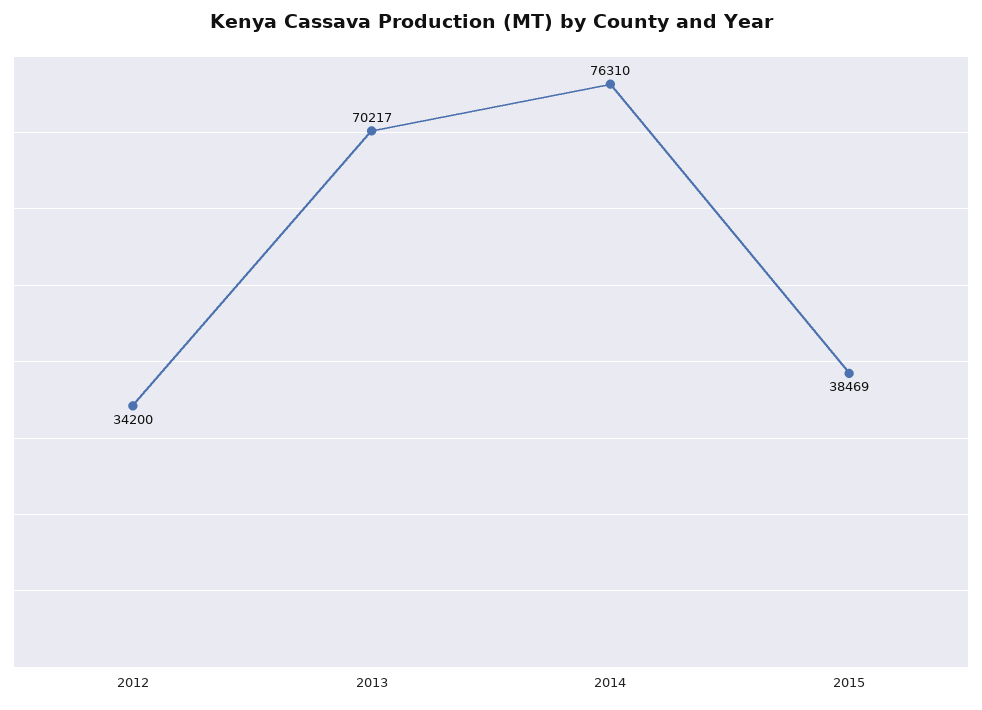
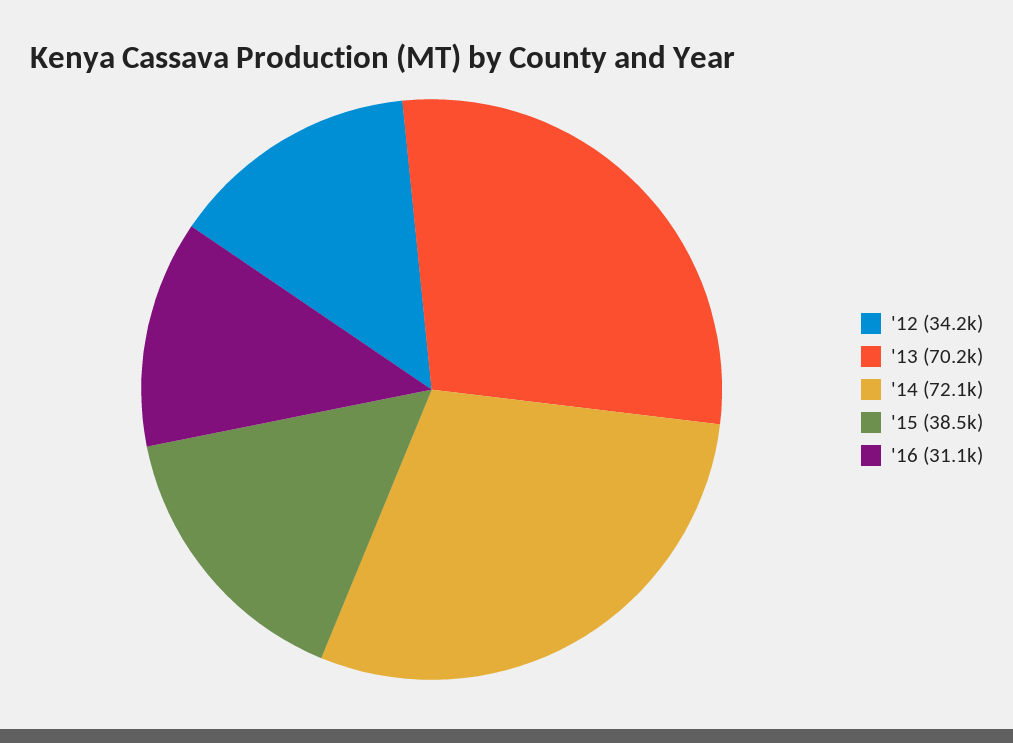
2014: 76310 -> 72100
'16: none -> 31100

